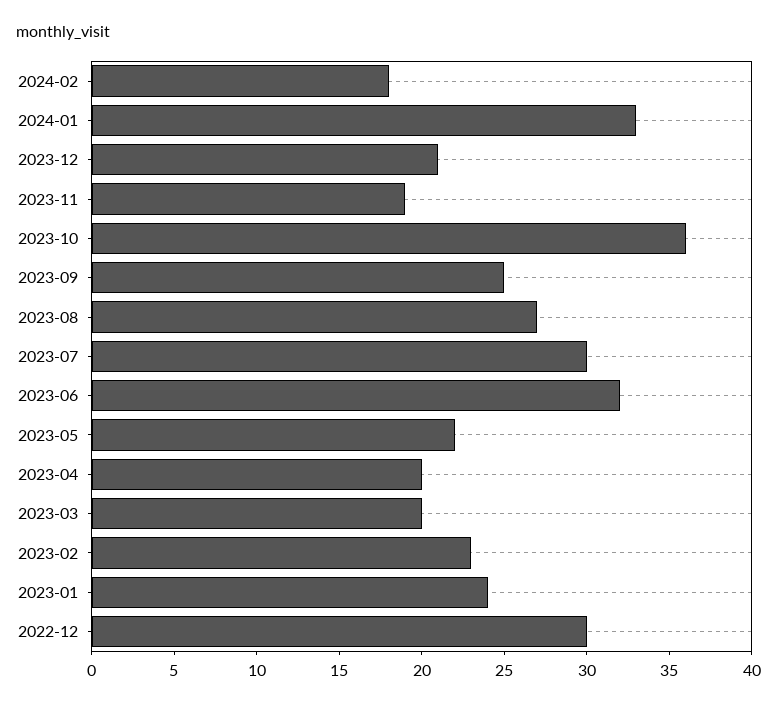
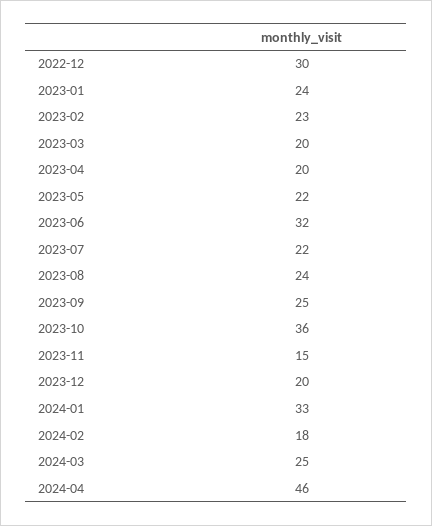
2023-12: 21 -> 20
2023-11: 19 -> 15
2023-08: 27 -> 24
2023-07: 30 -> 22
2024-03: none -> 25
2024-04: none -> 46

